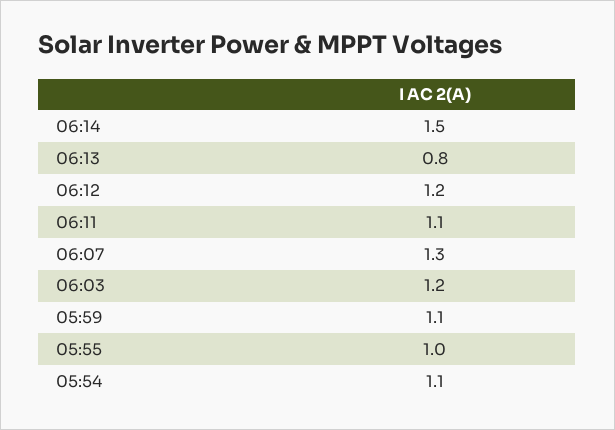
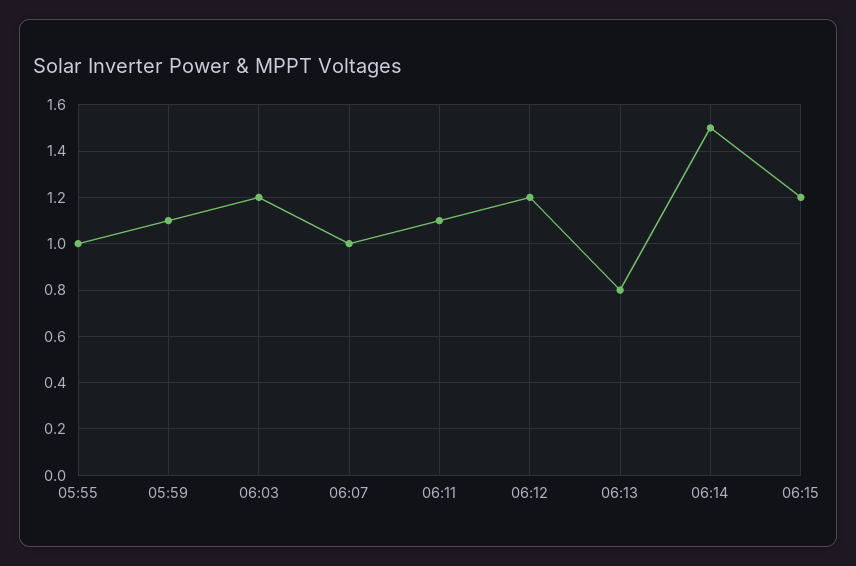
06:07: 1.3 -> 1
05:54: 1.1 -> none
06:15: none -> 1.2

